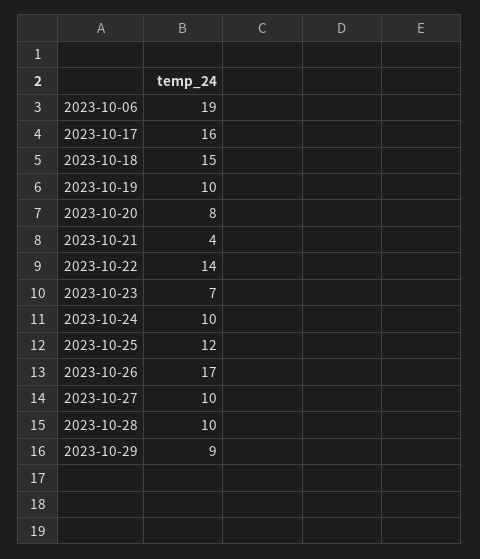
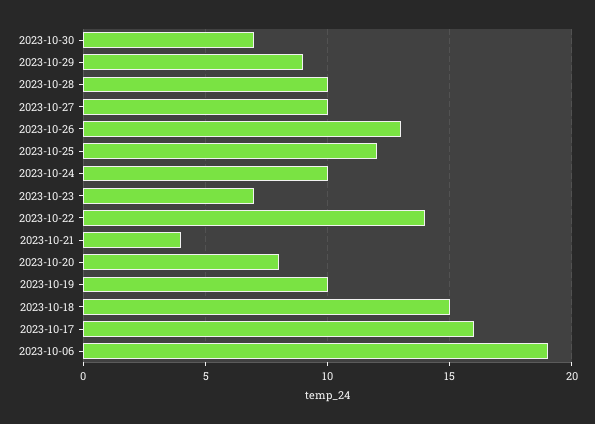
2023-10-26: 17 -> 13
2023-10-30: none -> 7

